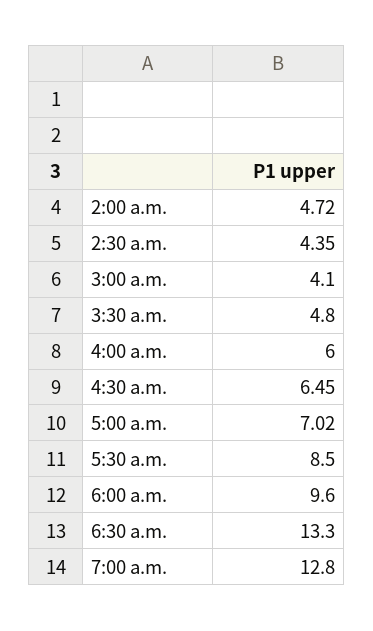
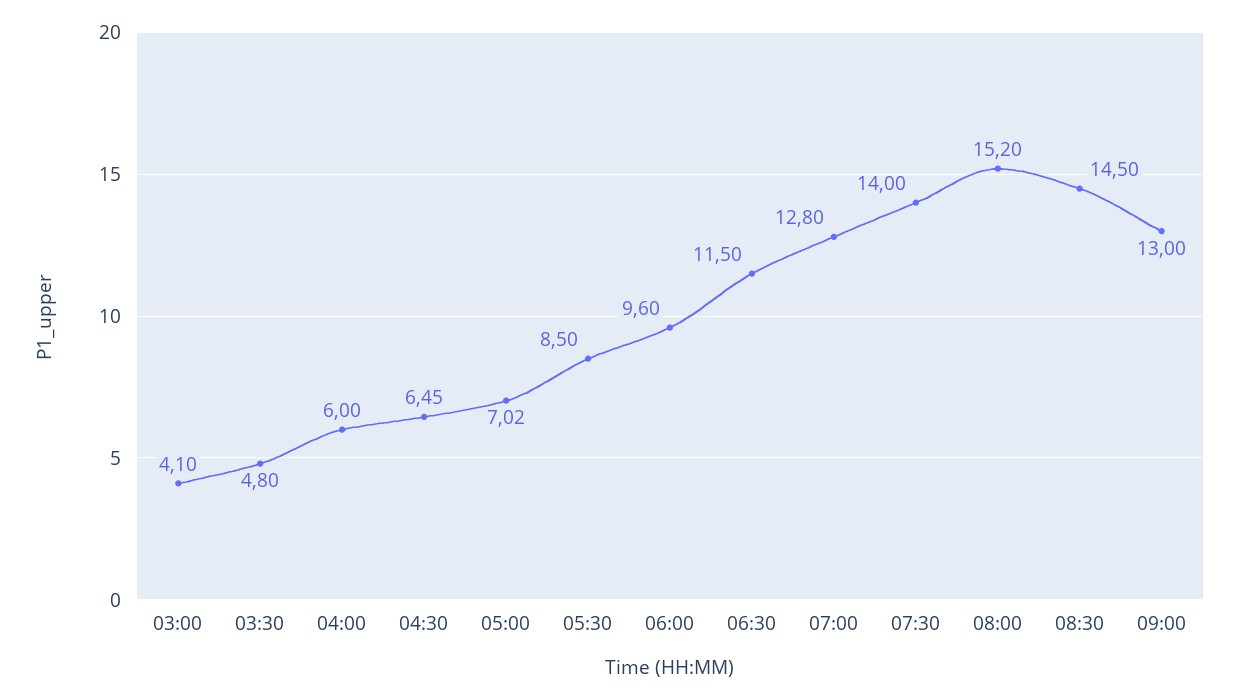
2:00 a.m.: 4.72 -> none
2:30 a.m.: 4.35 -> none
6:30 a.m.: 13.3 -> 11.5
07:30: none -> 14
08:00: none -> 15.2
08:30: none -> 14.5
09:00: none -> 13

